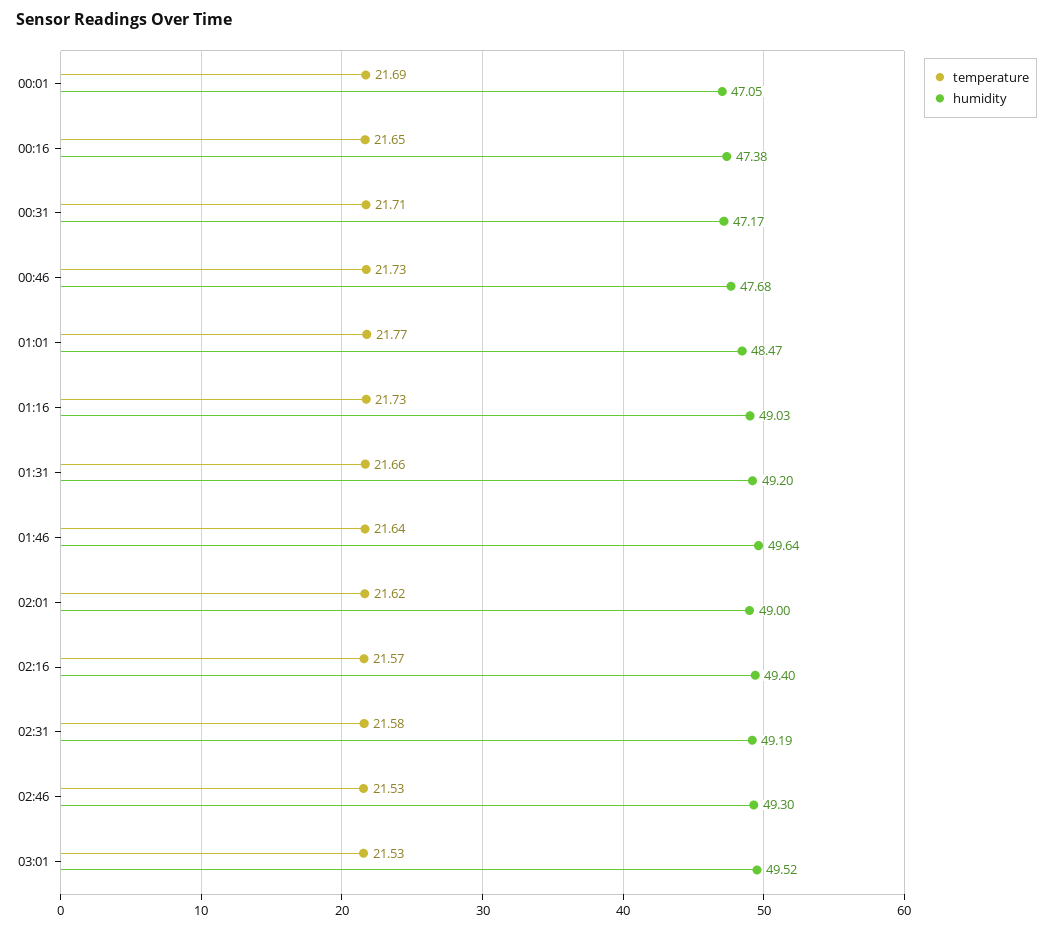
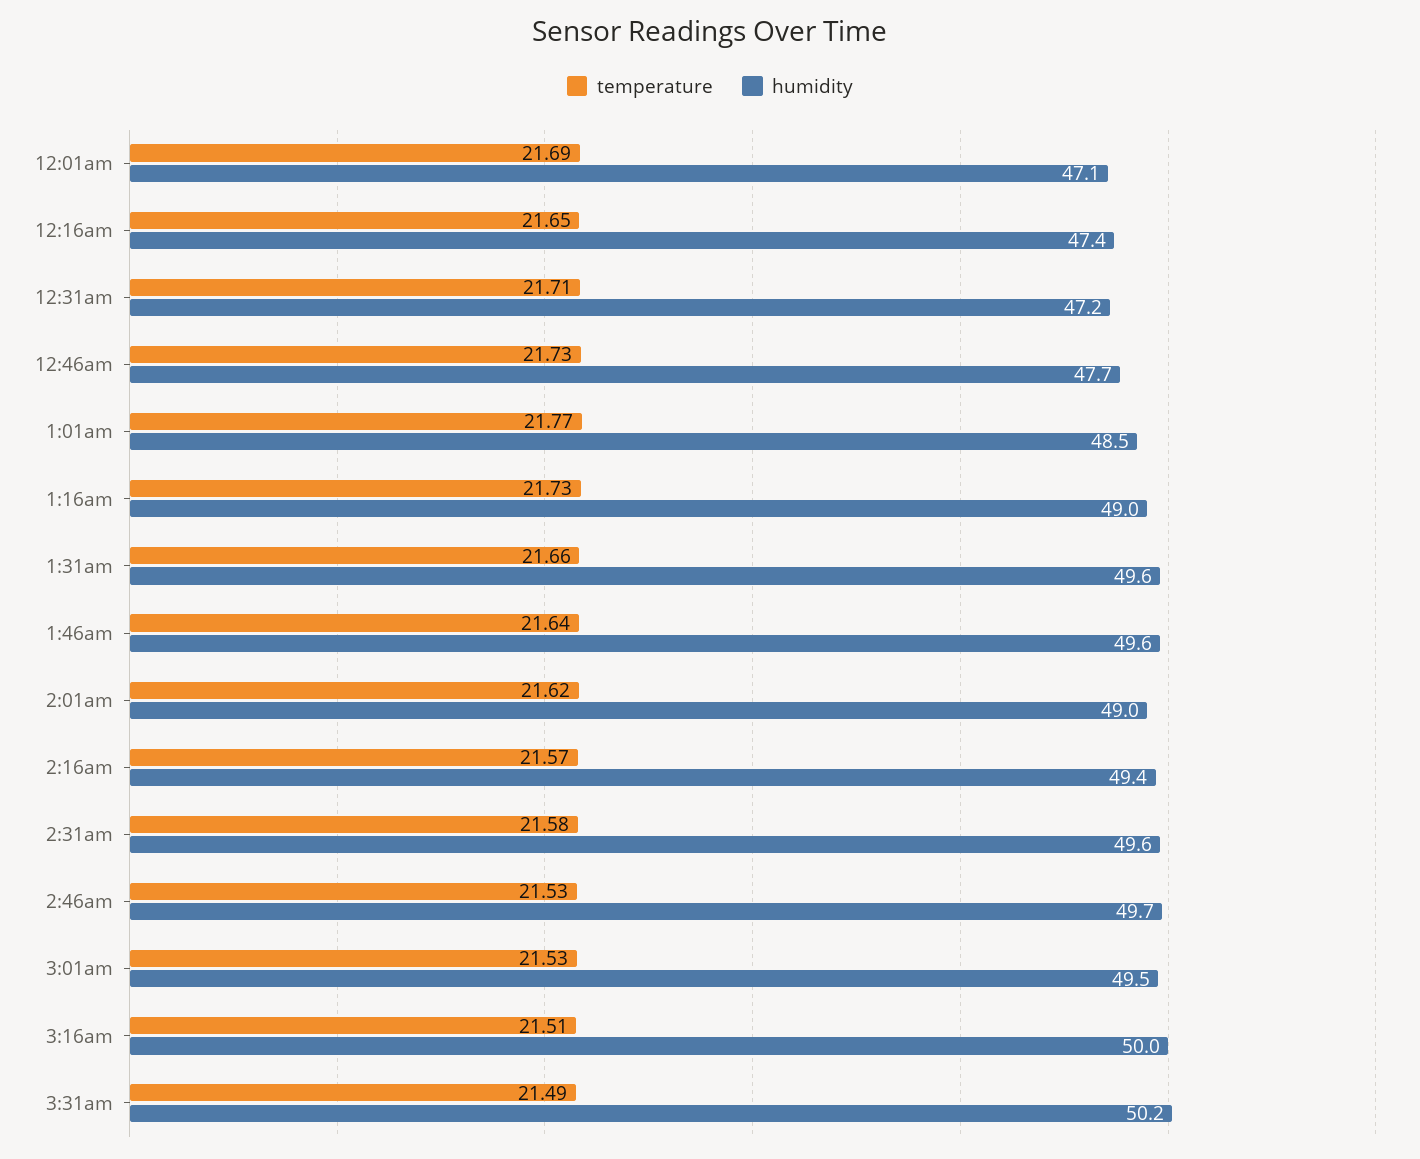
humidity, 01:31: 49.2 -> 49.6
humidity, 02:31: 49.19 -> 49.6
humidity, 02:46: 49.3 -> 49.7
temperature, 3:16am: none -> 21.51
humidity, 3:16am: none -> 50
temperature, 3:31am: none -> 21.49
humidity, 3:31am: none -> 50.2

